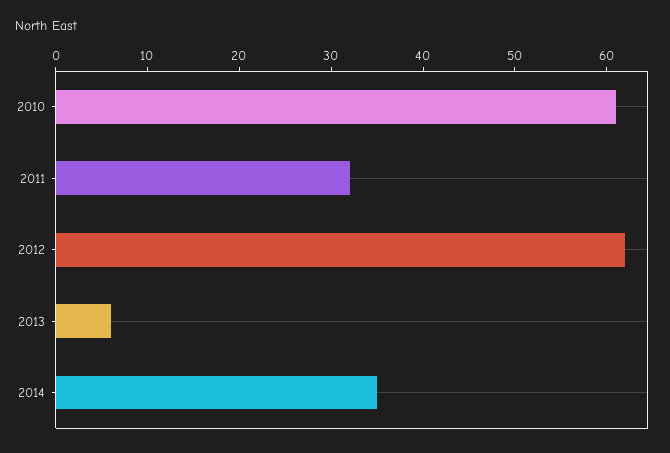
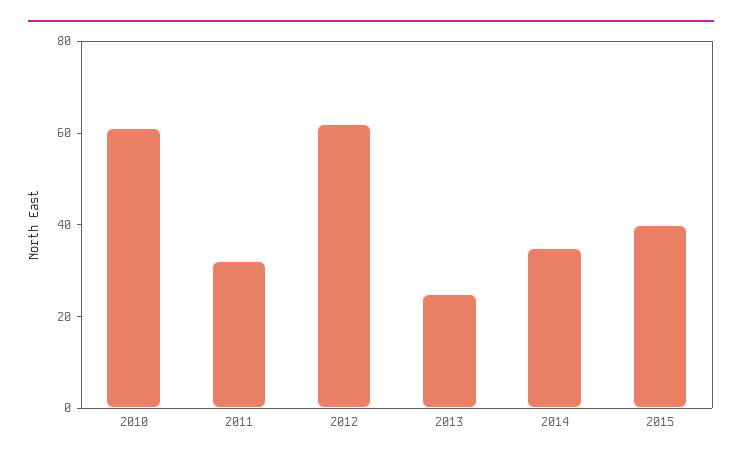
2013: 6 -> 25
2015: none -> 40

